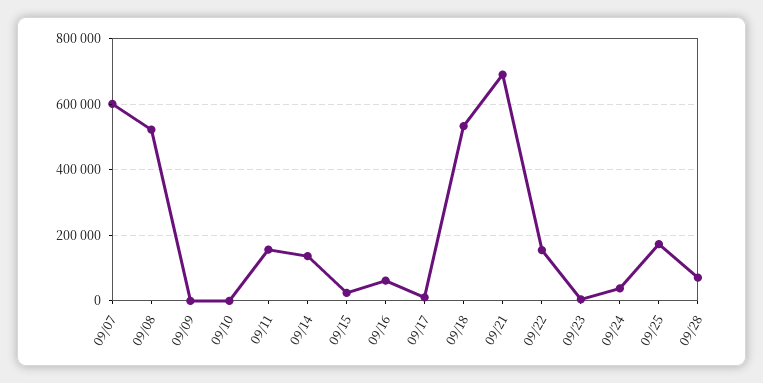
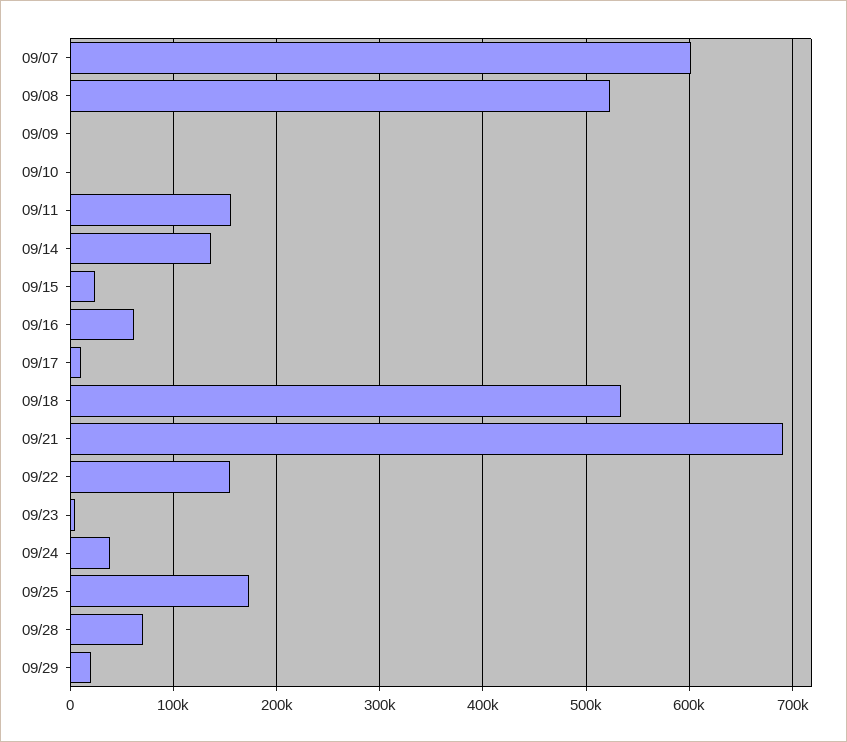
09/29: none -> 20000

